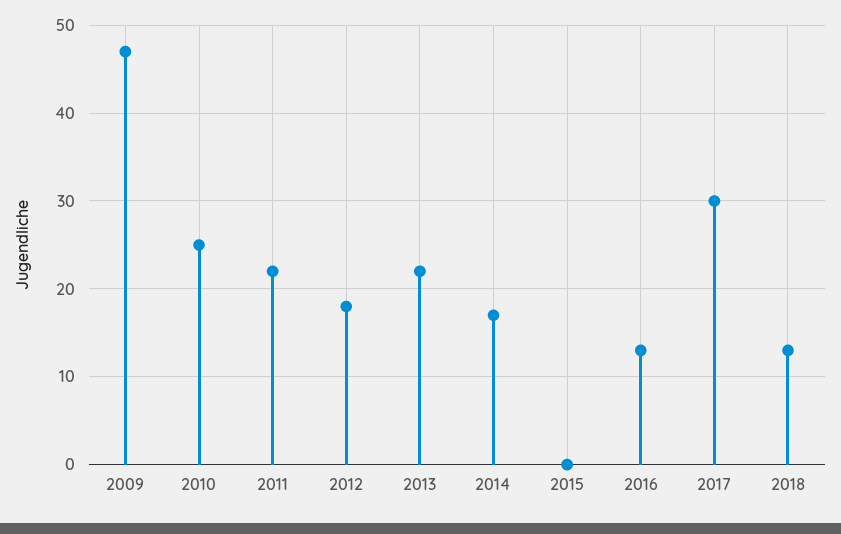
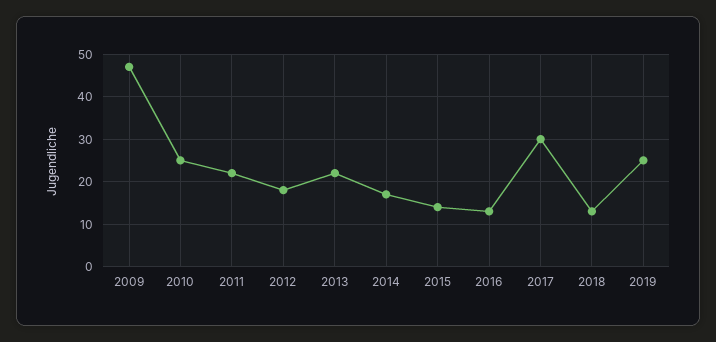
2015: 0 -> 15
2019: none -> 25

